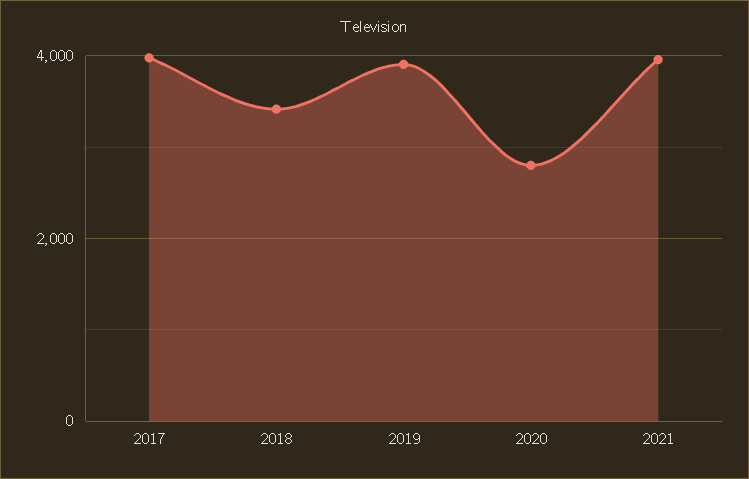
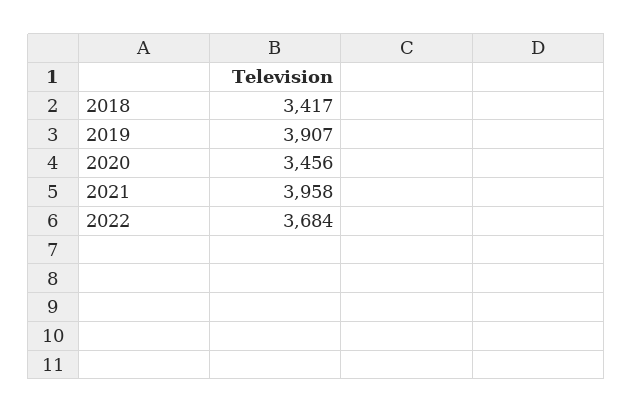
2017: 4000 -> none
2020: 2800 -> 3456
2022: none -> 3684

